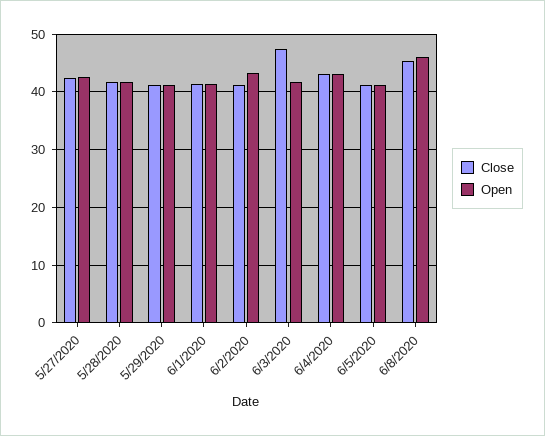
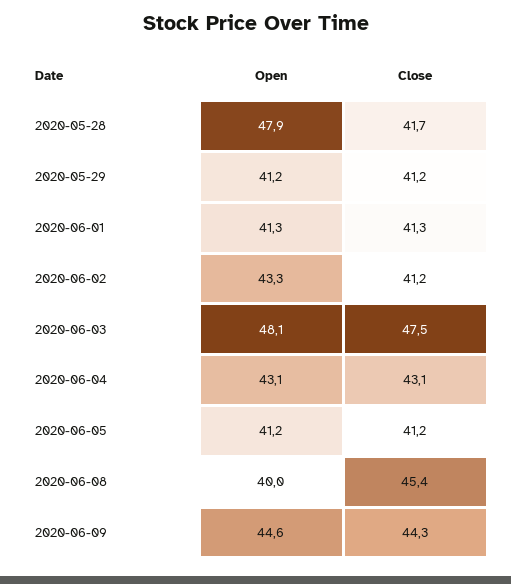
Close, 5/27/2020: 42 -> none
Open, 5/27/2020: 42 -> none
Open, 5/28/2020: 42 -> 47.9
Open, 6/3/2020: 42 -> 48.1
Open, 6/8/2020: 46 -> 40
Open, 2020-06-09: none -> 44.6
Close, 2020-06-09: none -> 44.3

